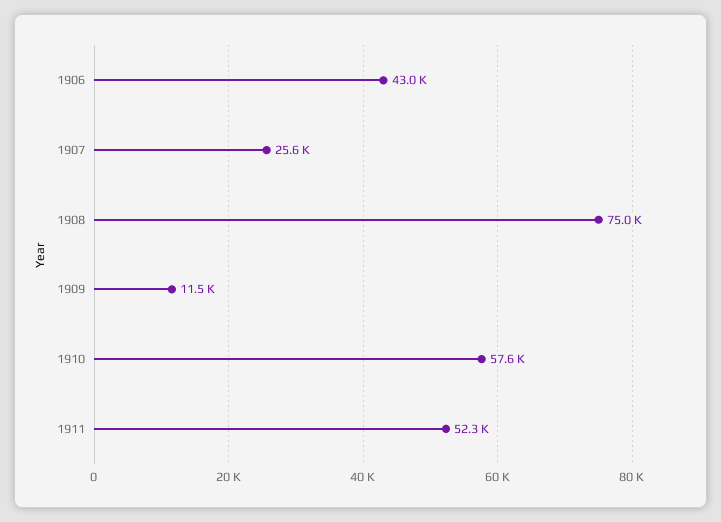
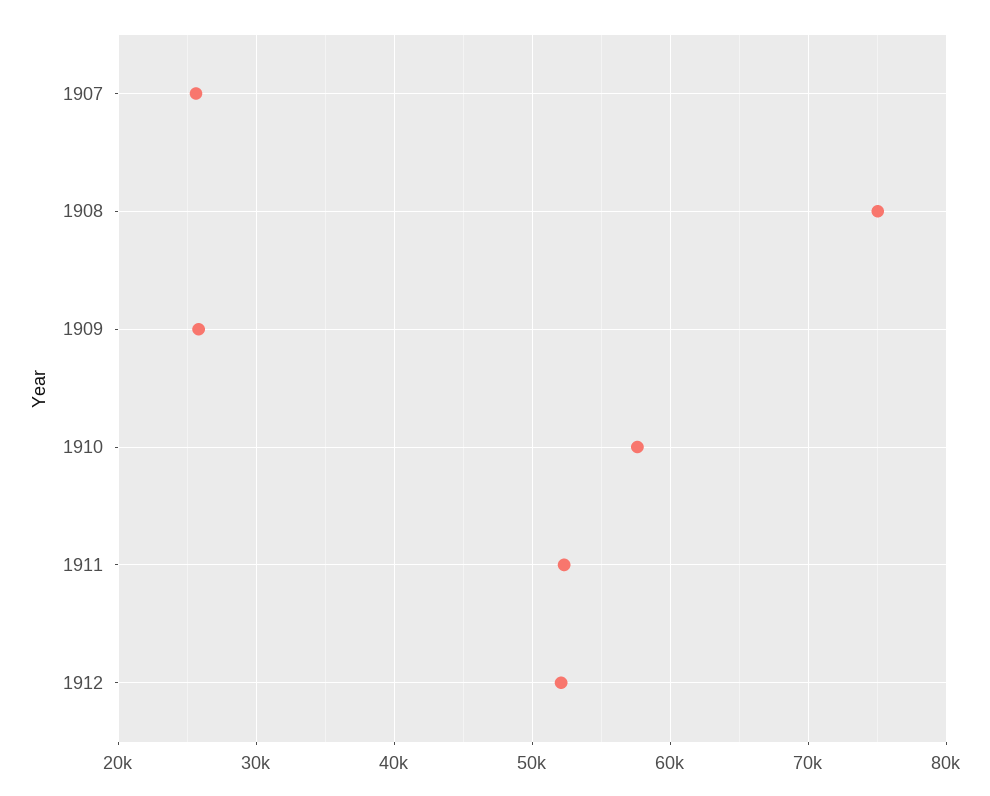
1906: 43000 -> none
1909: 11500 -> 26000
1912: none -> 52000

